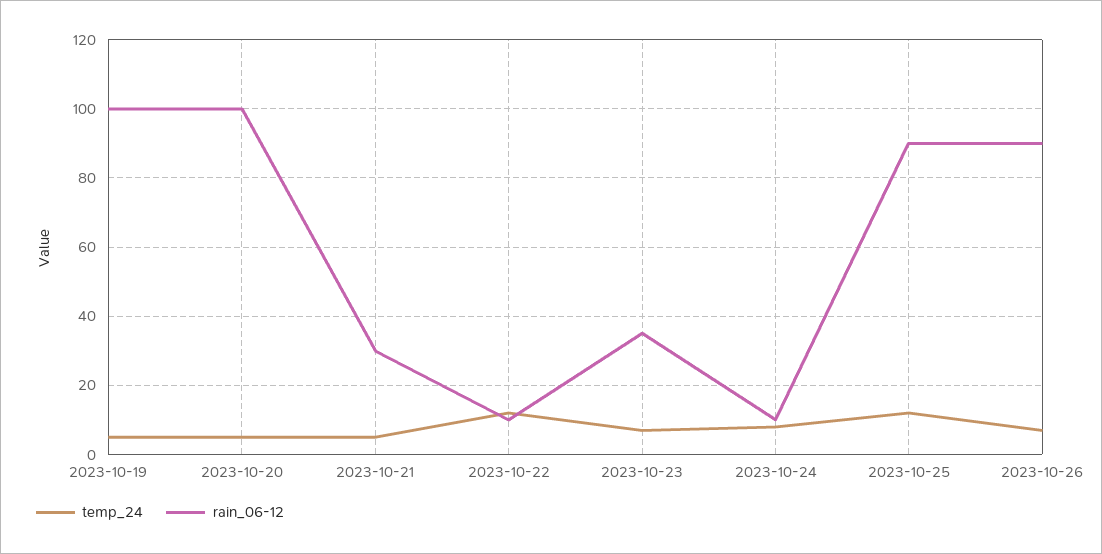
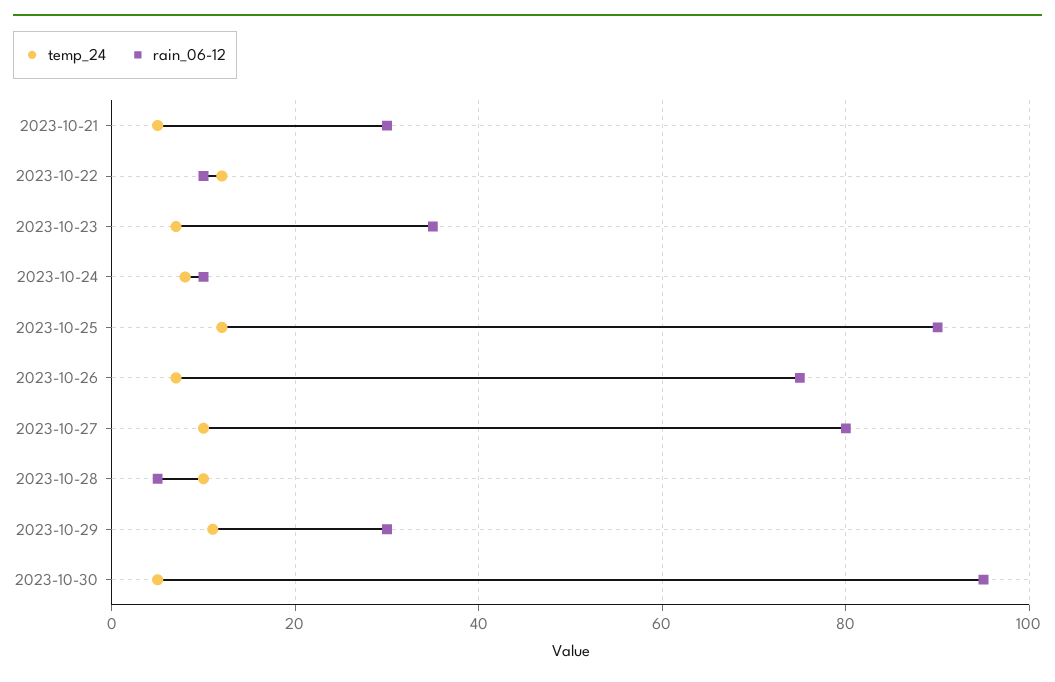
temp_24, 2023-10-19: 5 -> none
rain_06-12, 2023-10-19: 100 -> none
temp_24, 2023-10-20: 5 -> none
rain_06-12, 2023-10-20: 100 -> none
rain_06-12, 2023-10-26: 90 -> 75
temp_24, 2023-10-27: none -> 10
rain_06-12, 2023-10-27: none -> 80
temp_24, 2023-10-28: none -> 10
rain_06-12, 2023-10-28: none -> 5
temp_24, 2023-10-29: none -> 10
rain_06-12, 2023-10-29: none -> 30
temp_24, 2023-10-30: none -> 5
rain_06-12, 2023-10-30: none -> 95

